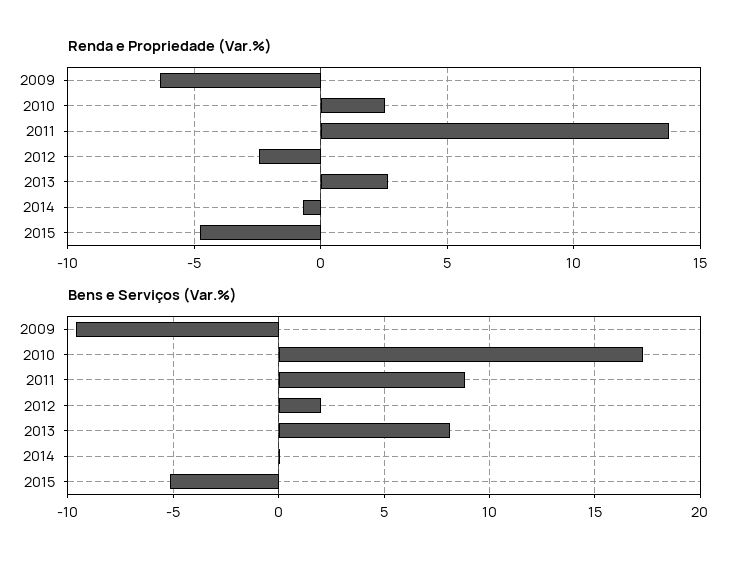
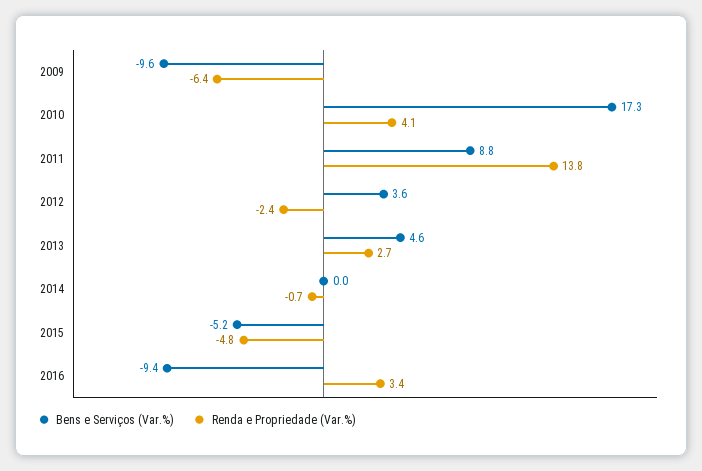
Renda e Propriedade (Var.%), 2010: 2.5 -> 4.1
Bens e Serviços (Var.%), 2012: 2 -> 3.6
Bens e Serviços (Var.%), 2013: 8 -> 4.6
Bens e Serviços (Var.%), 2016: none -> -9.4
Renda e Propriedade (Var.%), 2016: none -> 3.4

